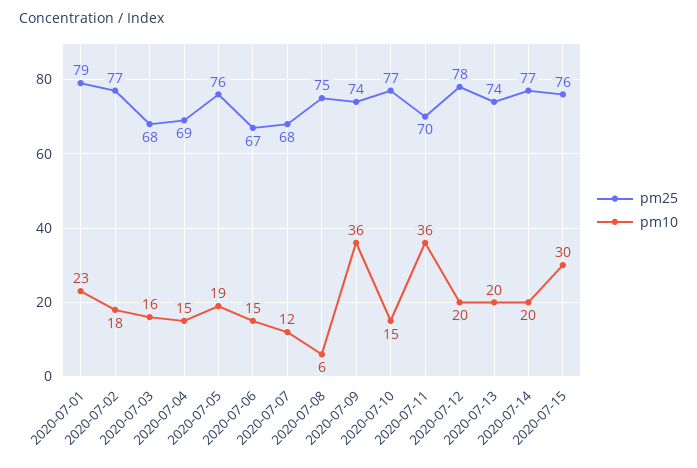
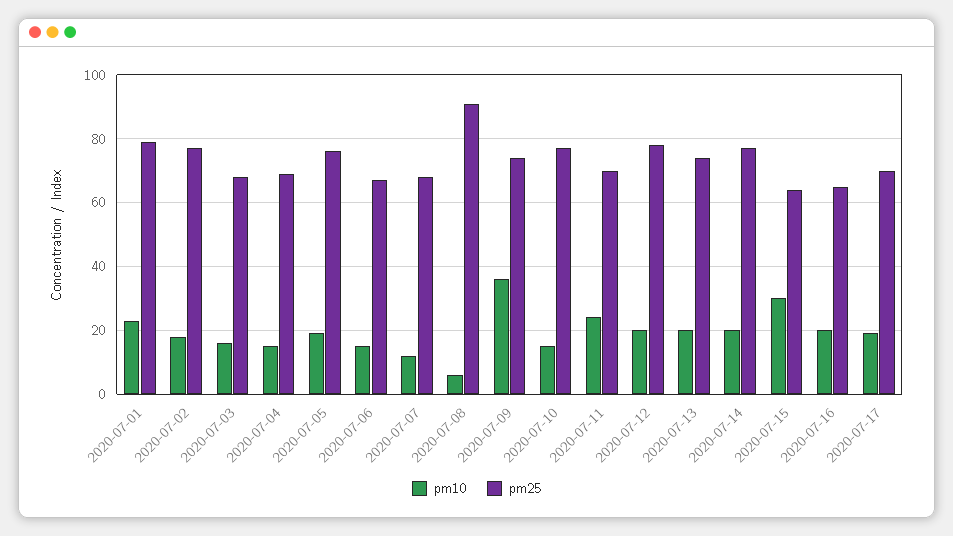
pm25, 2020-07-08: 75 -> 90
pm10, 2020-07-11: 36 -> 25
pm25, 2020-07-15: 76 -> 65
pm10, 2020-07-16: none -> 20
pm25, 2020-07-16: none -> 65
pm10, 2020-07-17: none -> 20
pm25, 2020-07-17: none -> 70

